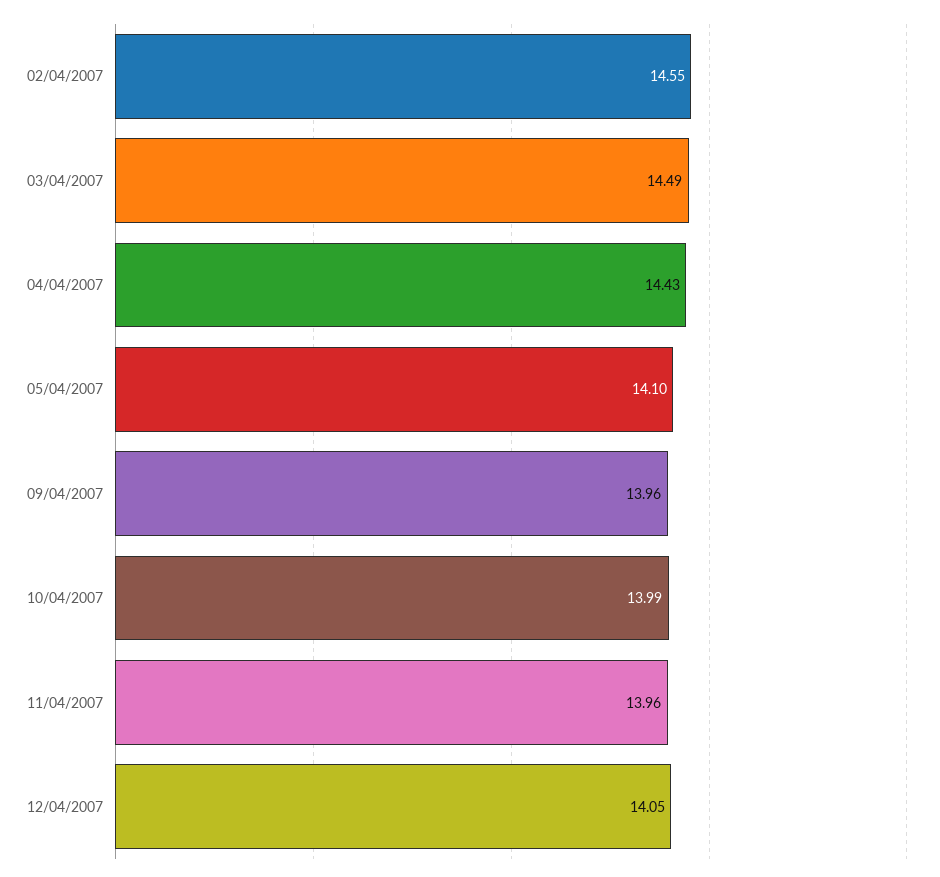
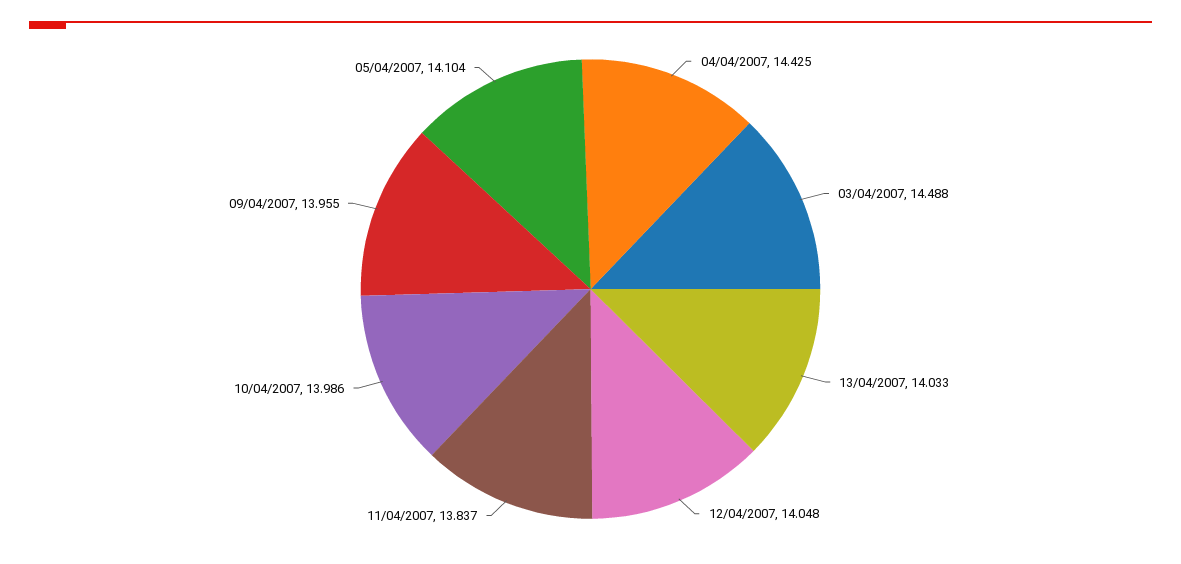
02/04/2007: 14.55 -> none
11/04/2007: 13.96 -> 13.837
13/04/2007: none -> 14.033

